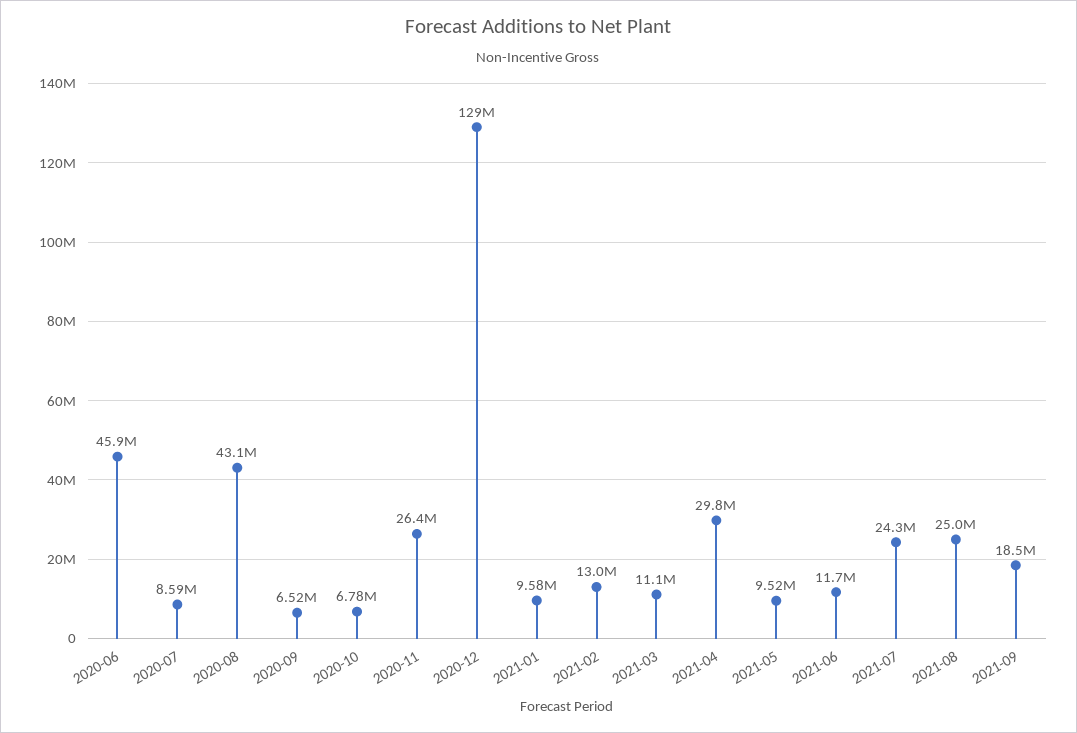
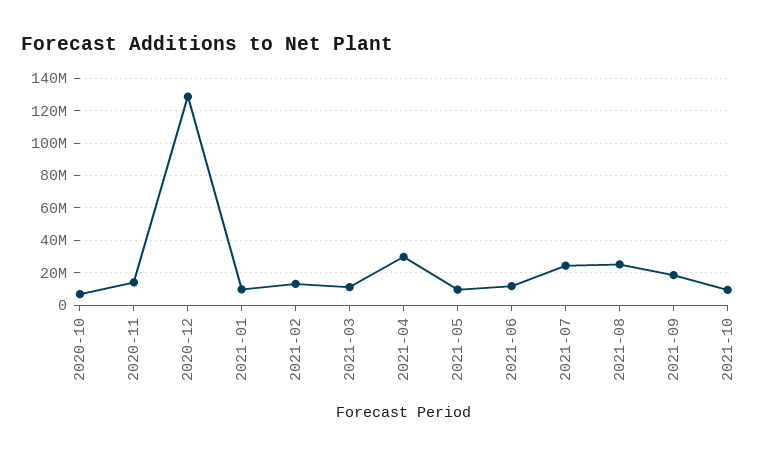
2020-06: 45900000 -> none
2020-07: 8590000 -> none
2020-08: 43100000 -> none
2020-09: 6520000 -> none
2020-11: 26400000 -> 15000000
2021-10: none -> 10000000

